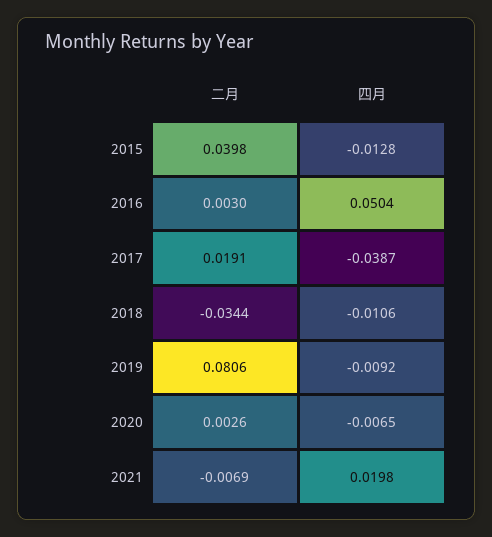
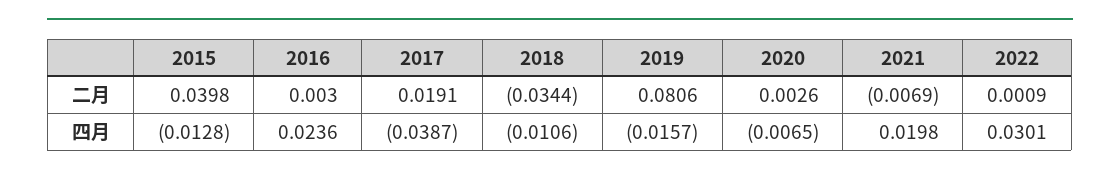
四月, 2016: 0.0504 -> 0.0236
四月, 2019: -0.0092 -> -0.0157
二月, 2022: none -> 0.0009
四月, 2022: none -> 0.0301

